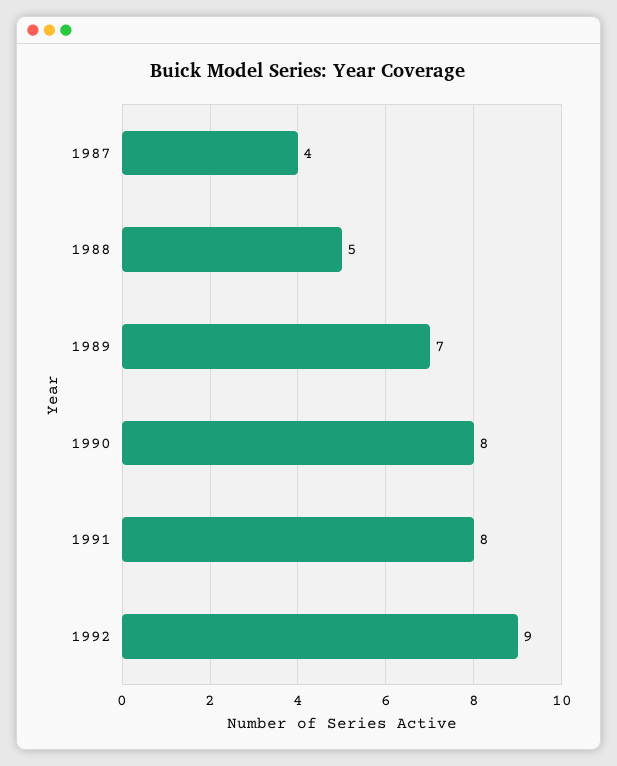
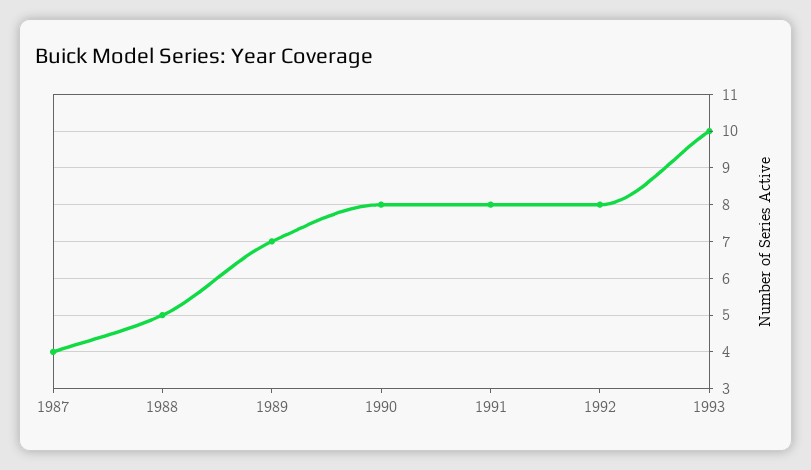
1992: 9 -> 8
1993: none -> 10

